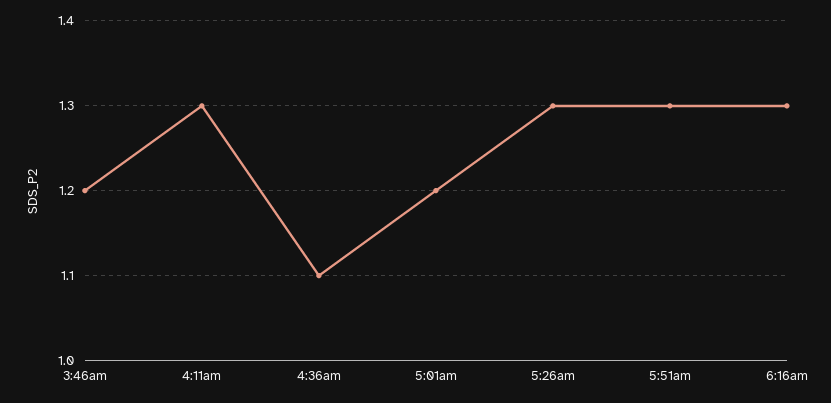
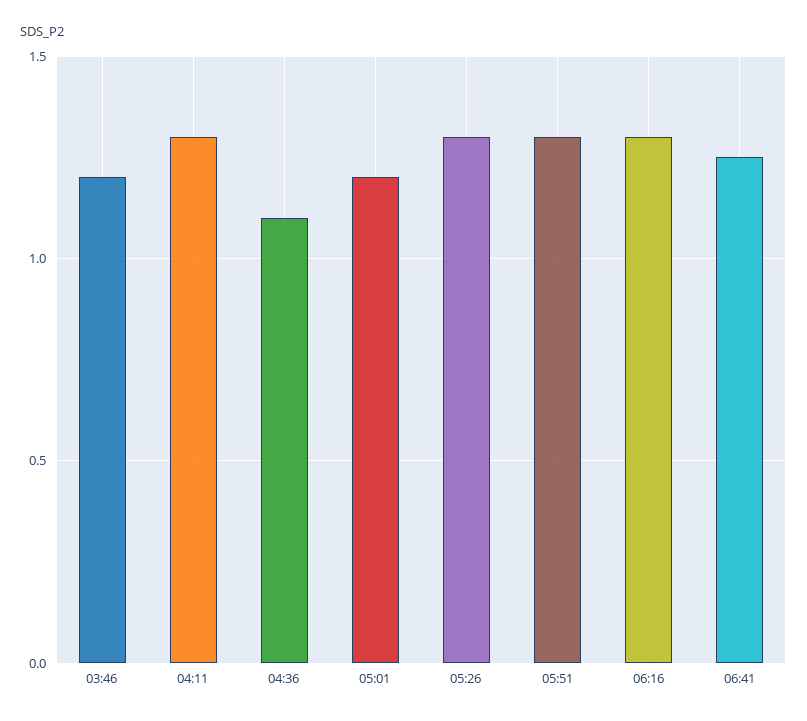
06:41: none -> 1.25

